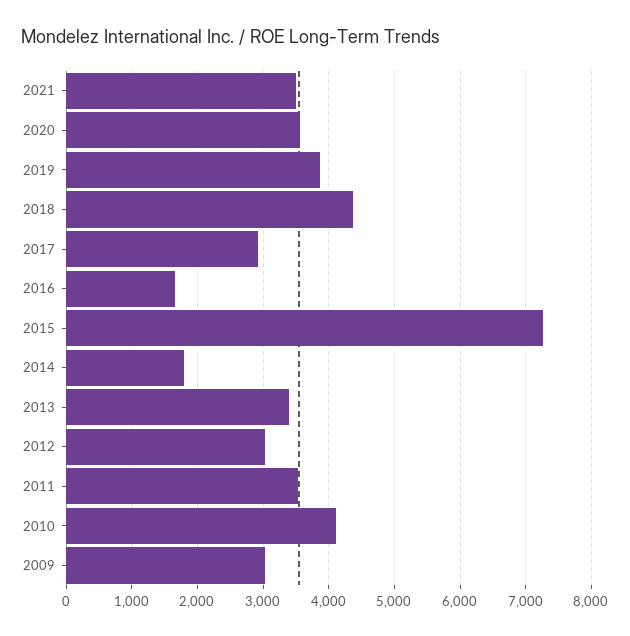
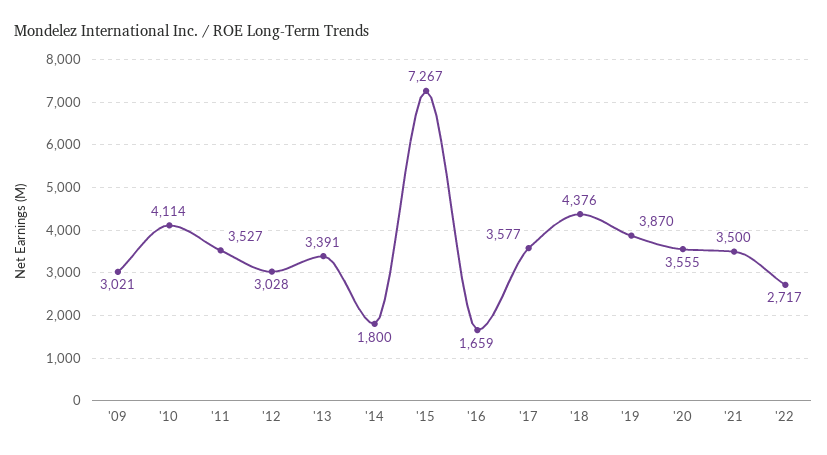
2017: 2900 -> 3577
'22: none -> 2717

